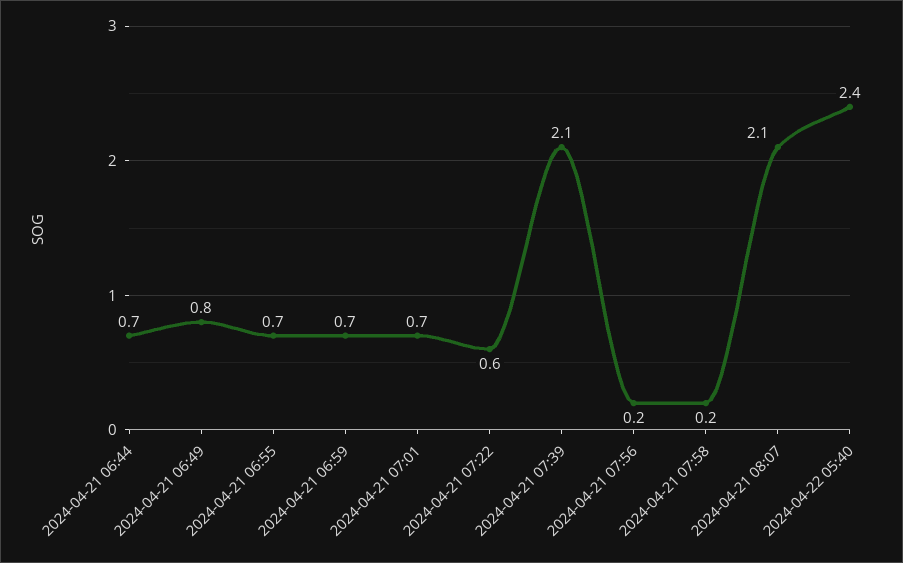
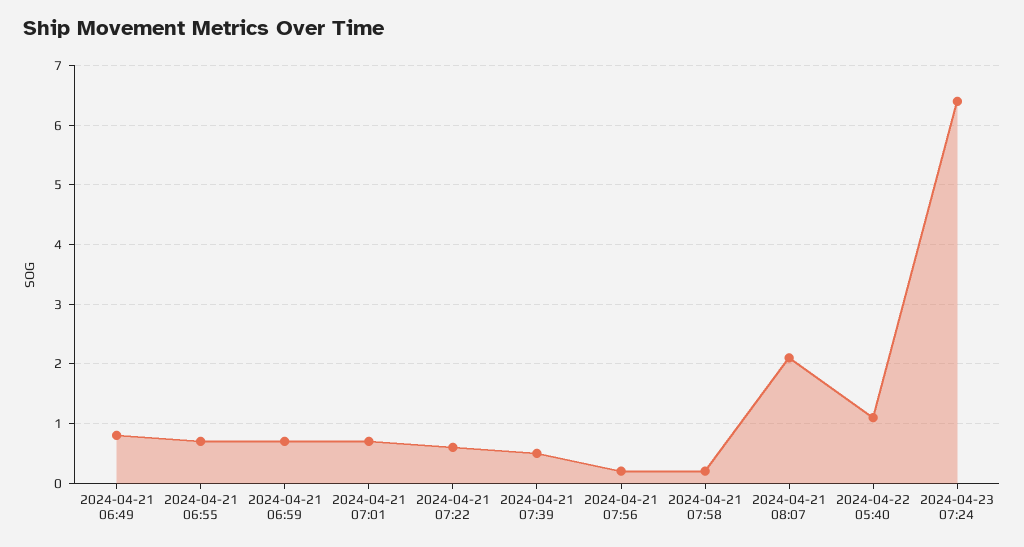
2024-04-21 06:44: 0.7 -> none
2024-04-21 07:39: 2.1 -> 0.5
2024-04-22 05:40: 2.4 -> 1
2024-04-23 07:24: none -> 6.5

